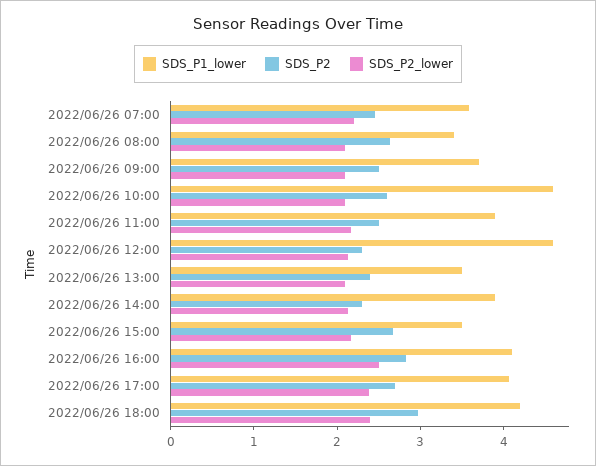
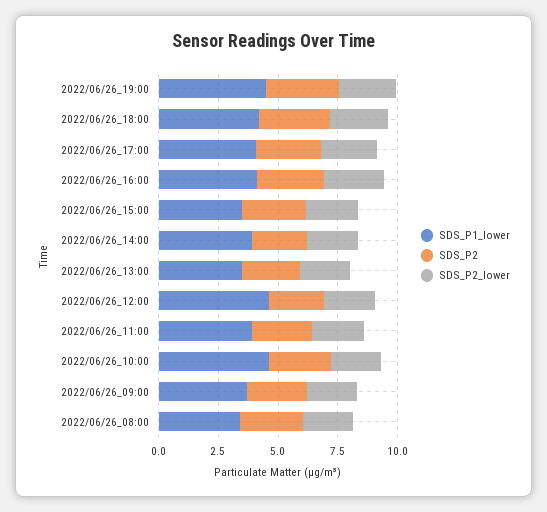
SDS_P1_lower, 2022/06/26 07:00: 3.6 -> none
SDS_P2, 2022/06/26 07:00: 2.4 -> none
SDS_P2_lower, 2022/06/26 07:00: 2.2 -> none
SDS_P1_lower, 2022/06/26_19:00: none -> 4.5
SDS_P2, 2022/06/26_19:00: none -> 3
SDS_P2_lower, 2022/06/26_19:00: none -> 2.5

